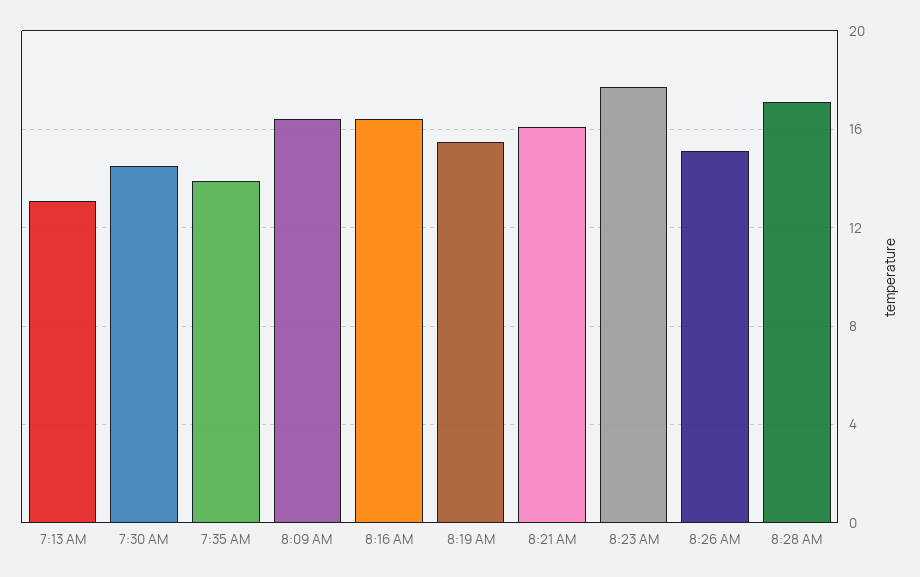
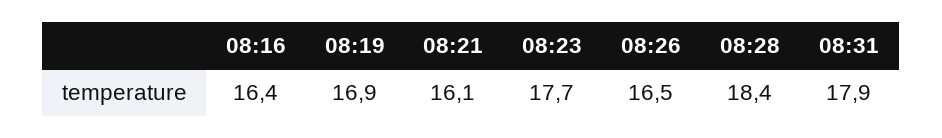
7:13 AM: 13 -> none
7:30 AM: 14.5 -> none
7:35 AM: 14 -> none
8:09 AM: 16.5 -> none
8:19 AM: 15.5 -> 16.9
8:26 AM: 15 -> 16.5
8:28 AM: 17 -> 18.4
08:31: none -> 17.9

